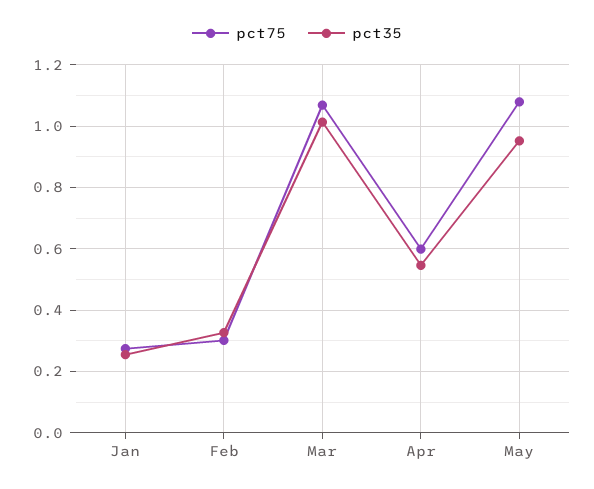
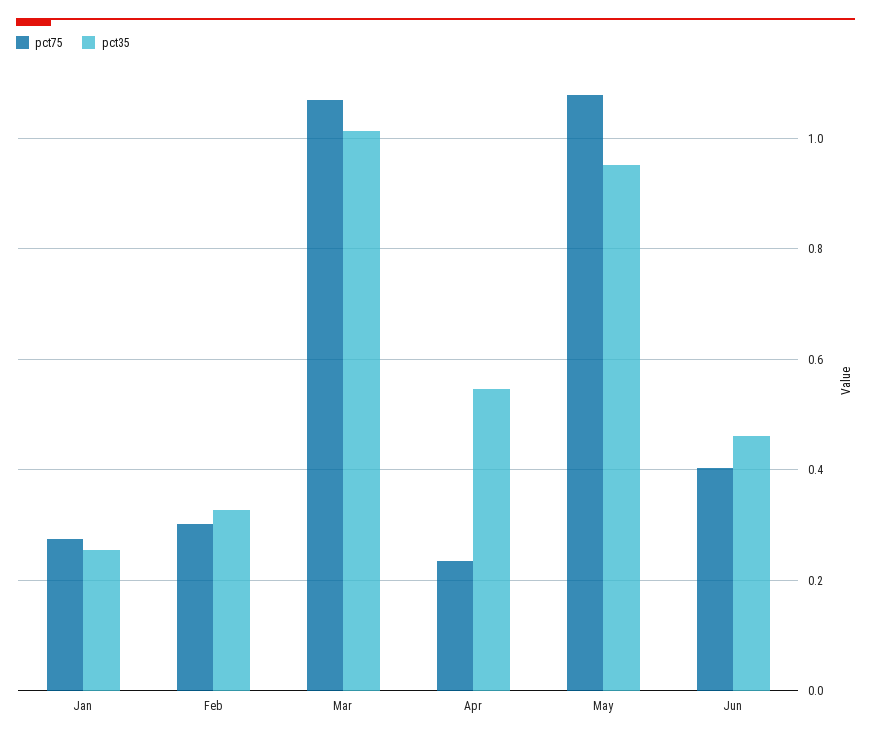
pct75, Apr: 0.6 -> 0.24
pct75, Jun: none -> 0.4
pct35, Jun: none -> 0.46

